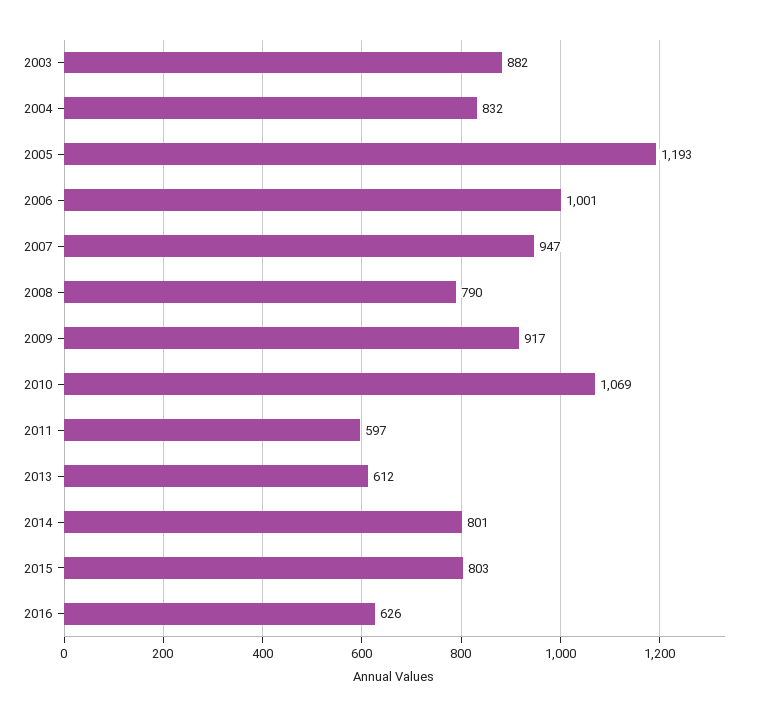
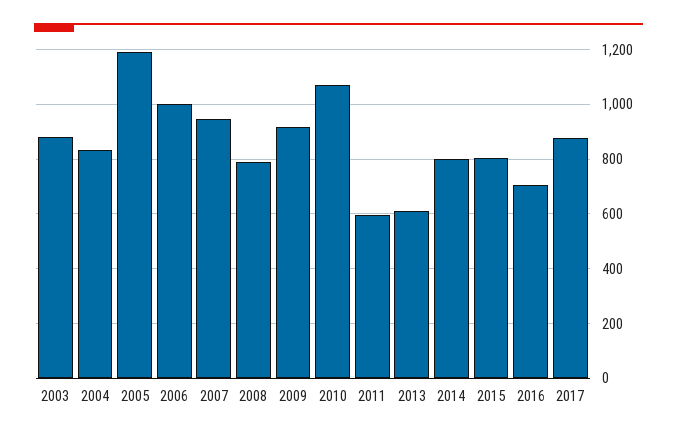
2016: 626 -> 700
2017: none -> 875

